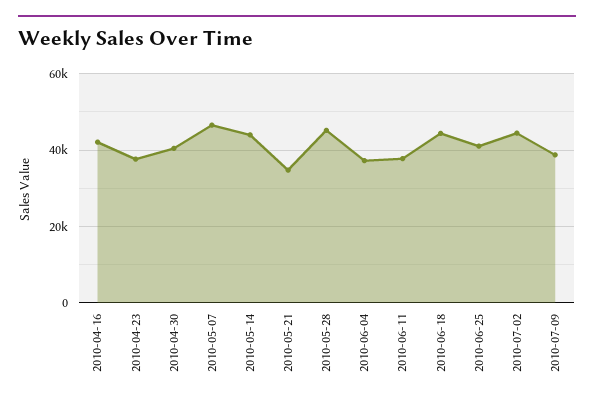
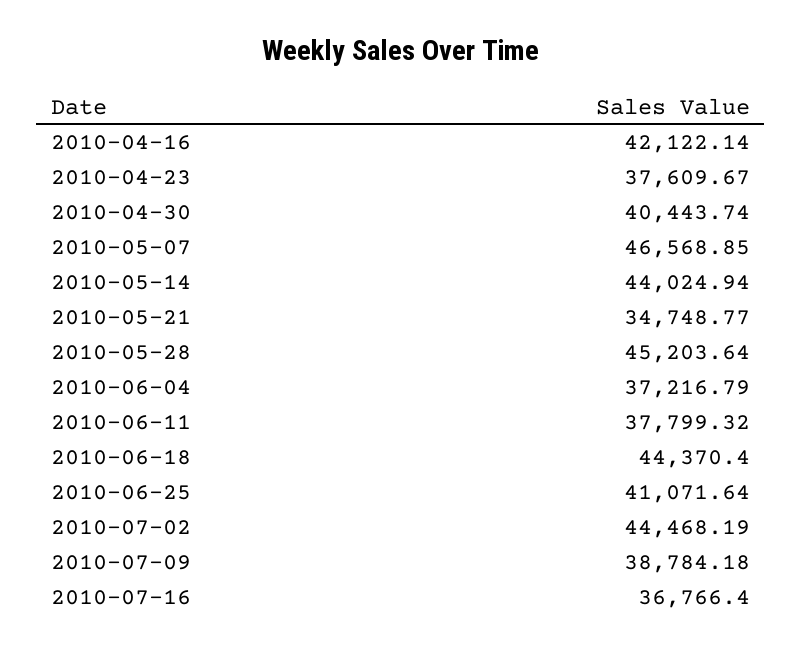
2010-07-16: none -> 36766.4

